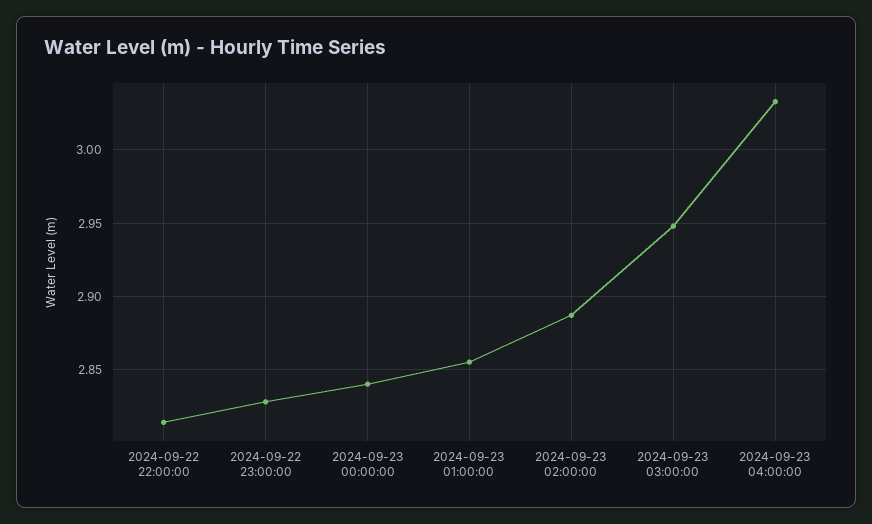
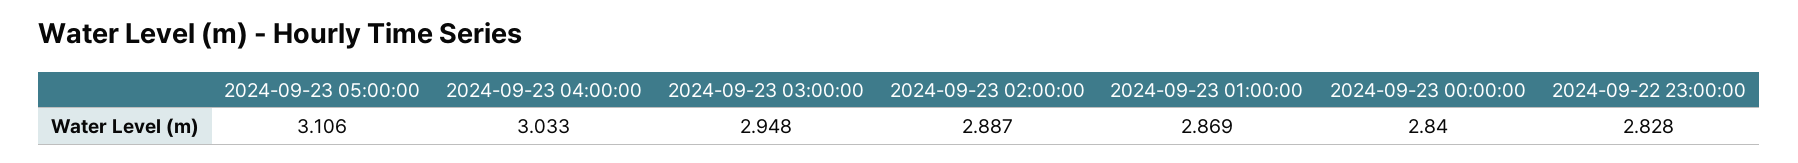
2024-09-22 22:00:00: 2.815 -> none
2024-09-23 01:00:00: 2.855 -> 2.869
2024-09-23 05:00:00: none -> 3.106

